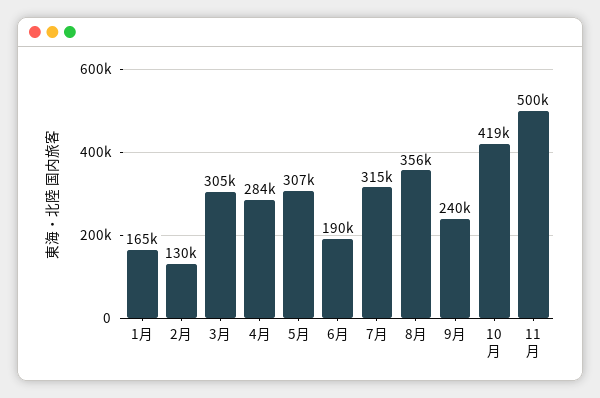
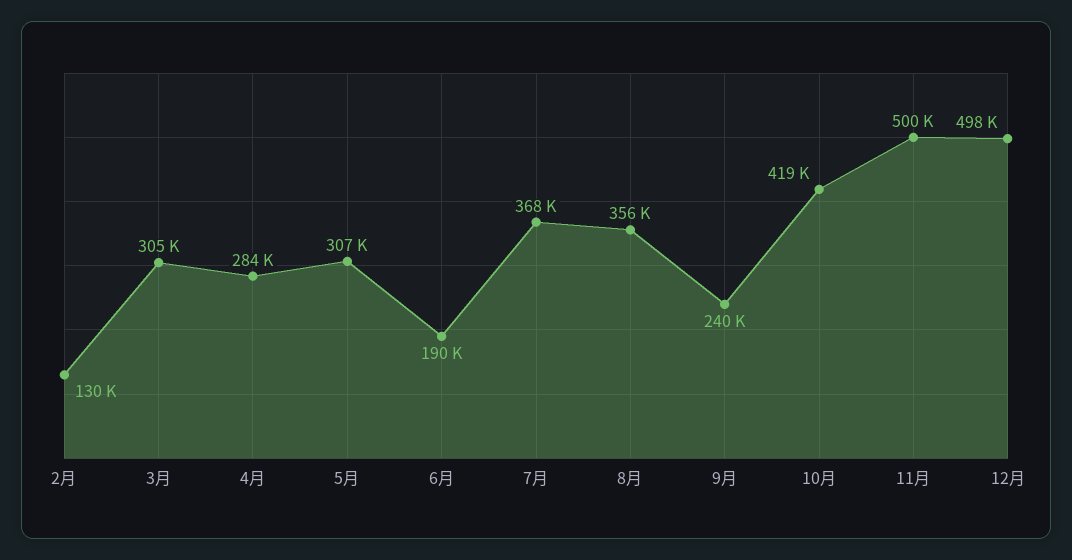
1月: 165000 -> none
7月: 315000 -> 368000
12月: none -> 498000

